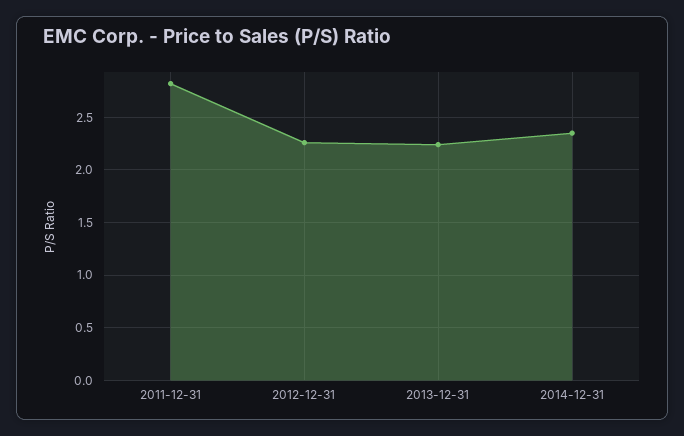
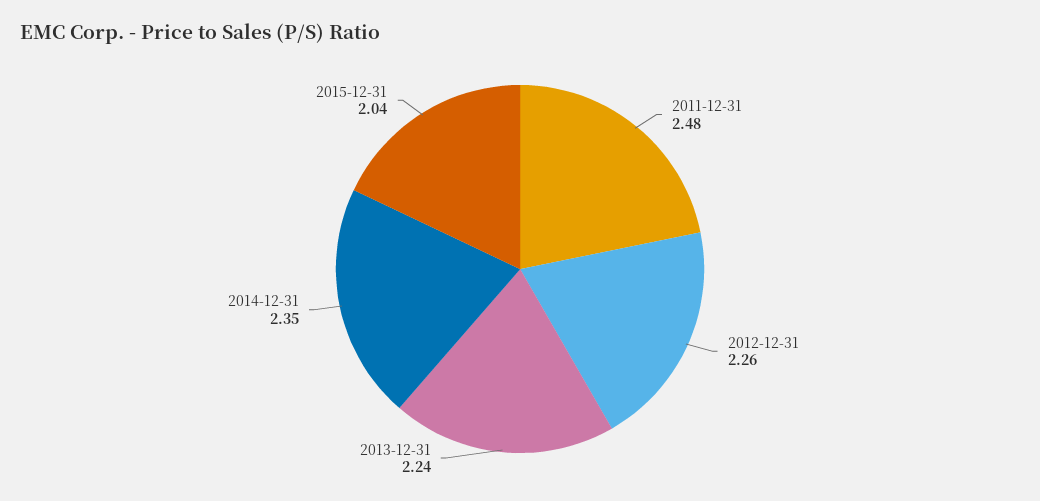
2011-12-31: 2.8 -> 2.48
2015-12-31: none -> 2.04

